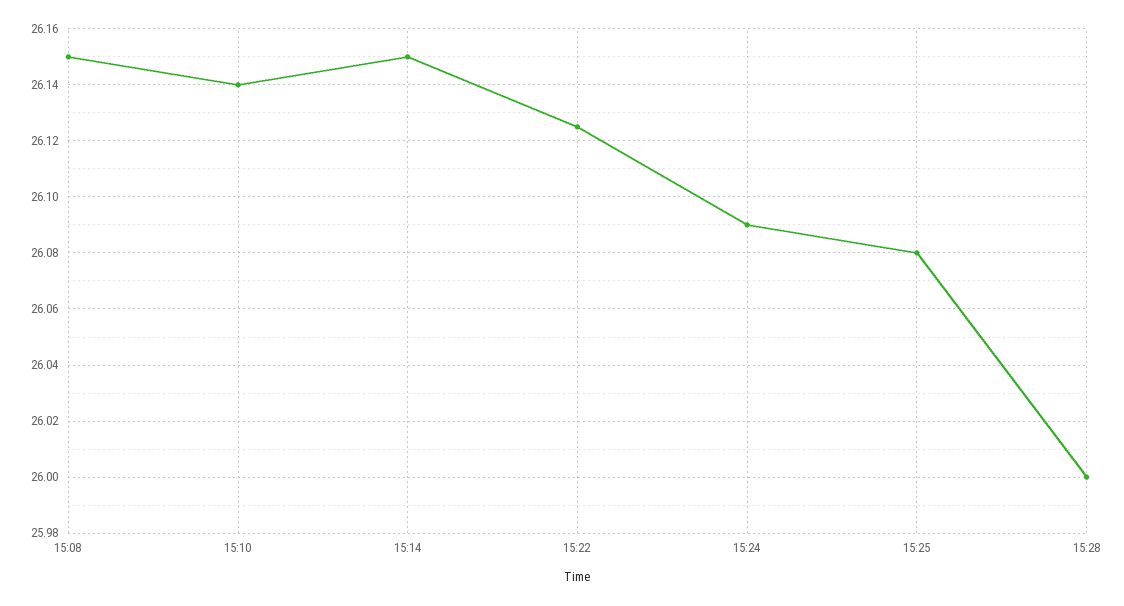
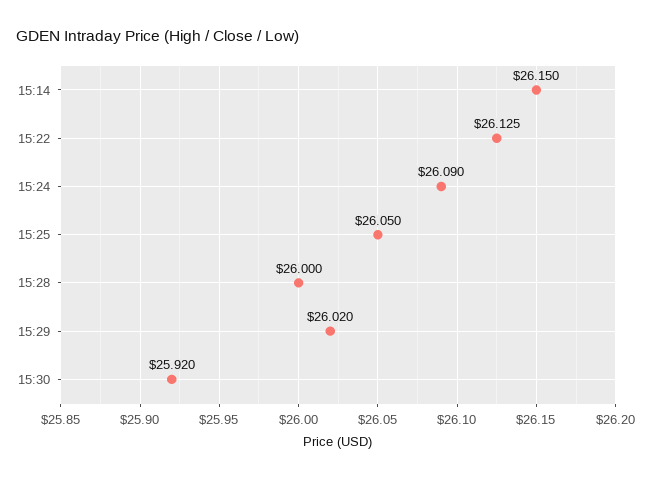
15:08: 26.15 -> none
15:10: 26.14 -> none
15:25: 26.08 -> 26.05
15:29: none -> 26.02
15:30: none -> 25.92

